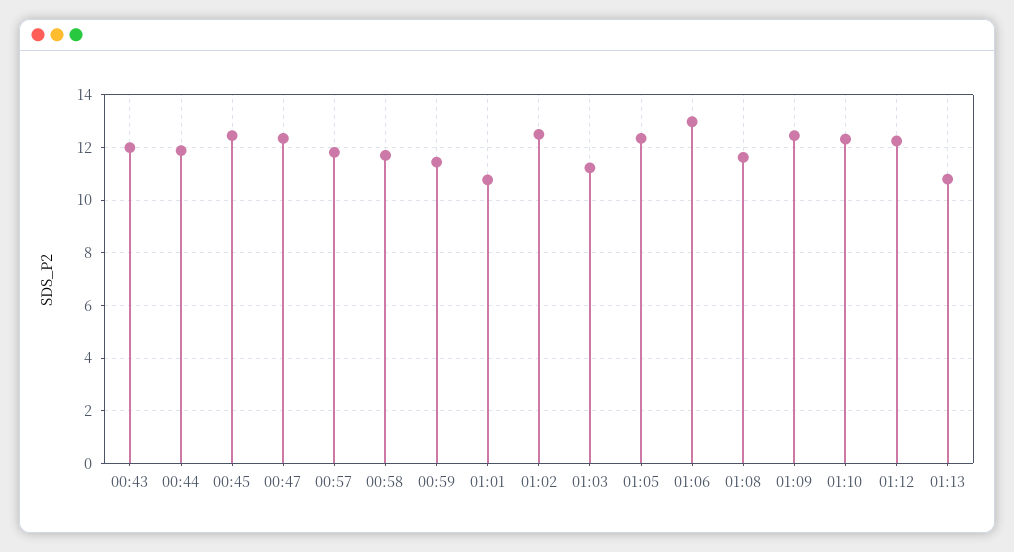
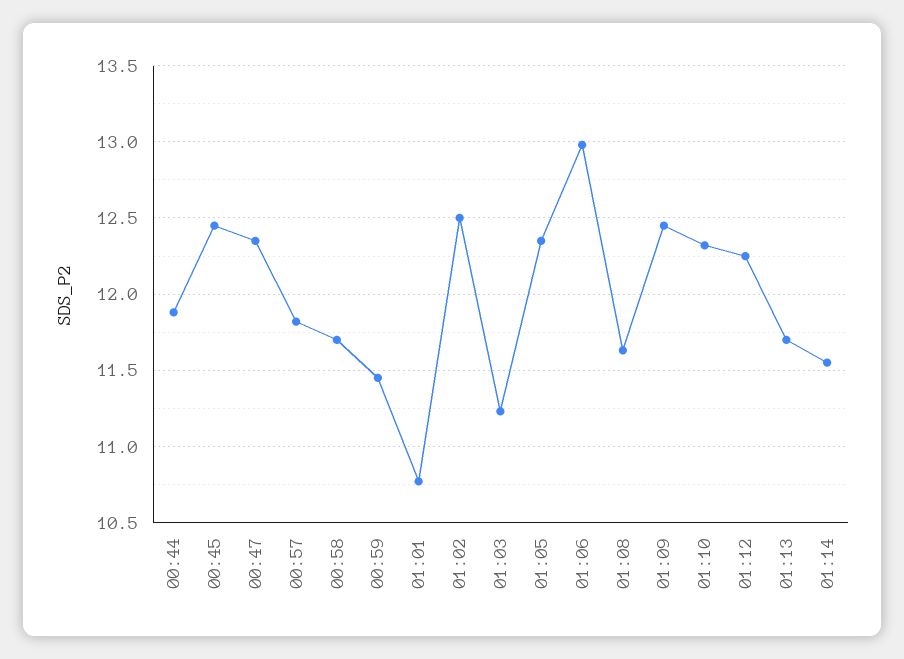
00:43: 12 -> none
01:13: 10.75 -> 11.7
01:14: none -> 11.55

